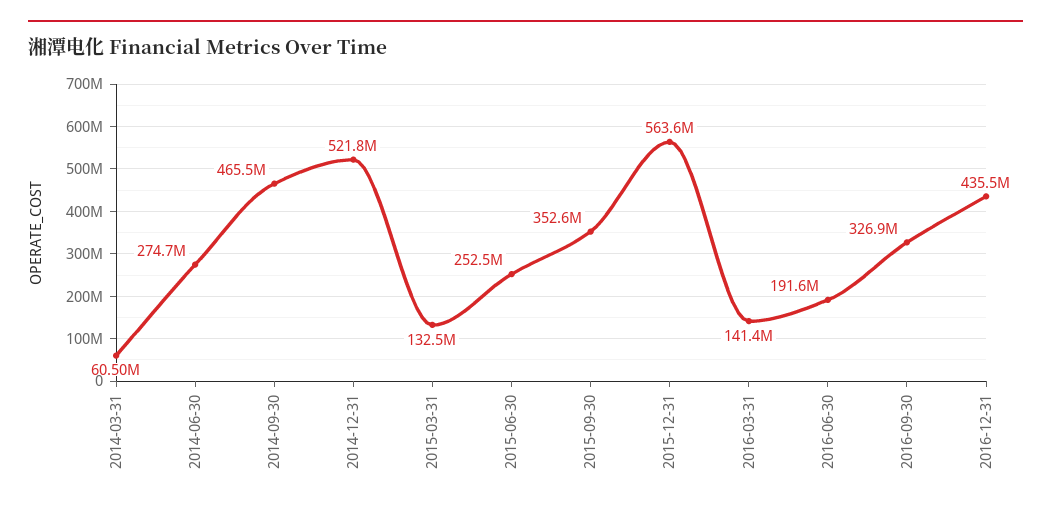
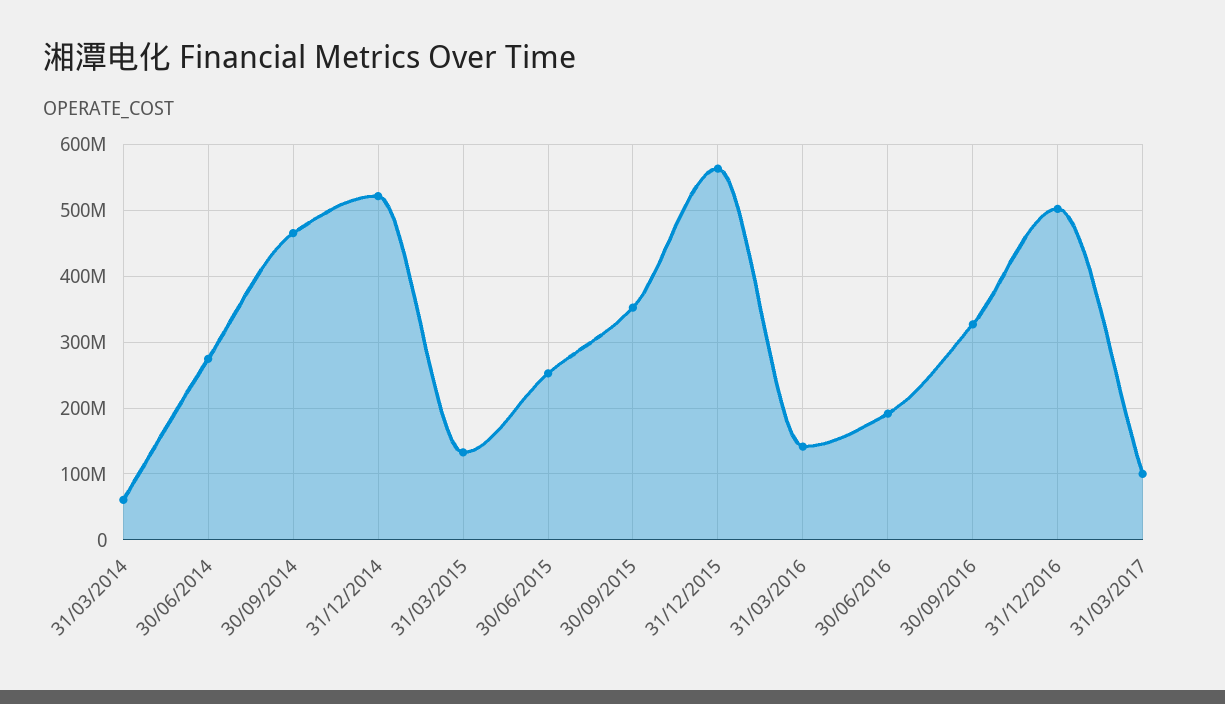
2016-12-31: 435500000 -> 500000000
31/03/2017: none -> 100000000

